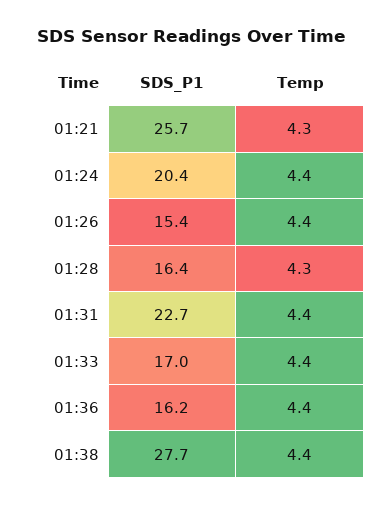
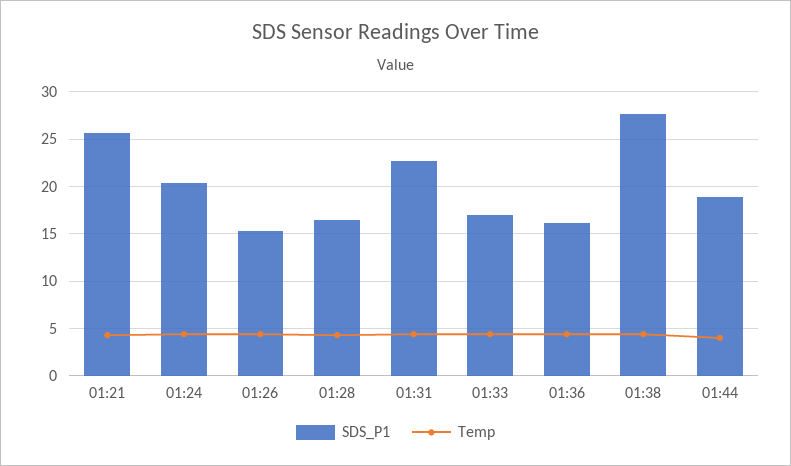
SDS_P1, 01:44: none -> 19
Temp, 01:44: none -> 4

